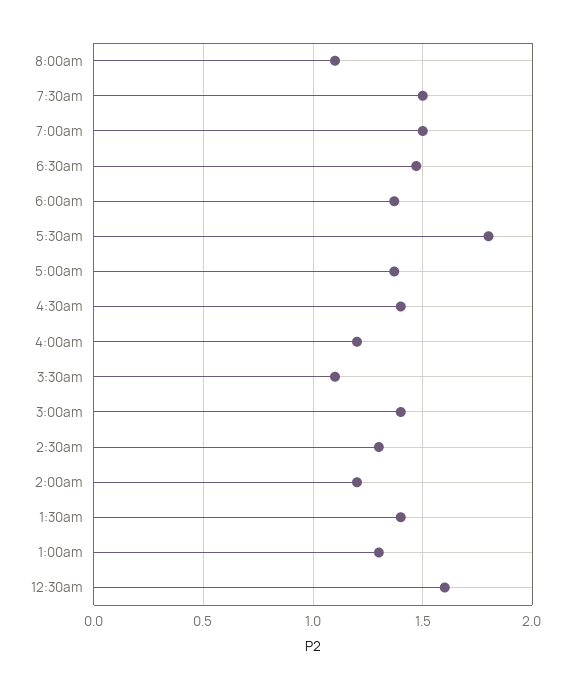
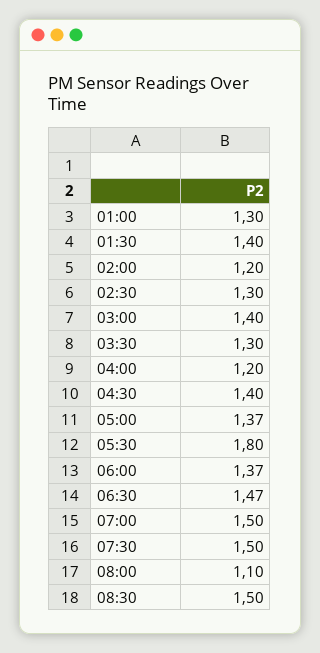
3:30am: 1.1 -> 1.3
12:30am: 1.6 -> none
08:30: none -> 1.5

